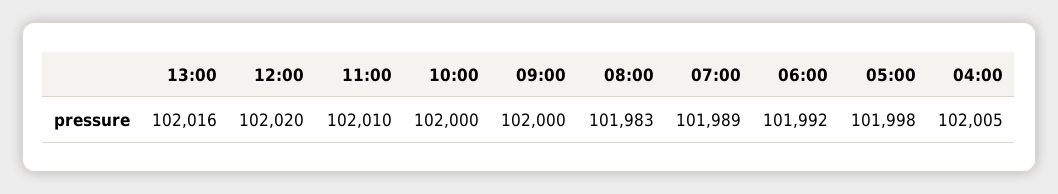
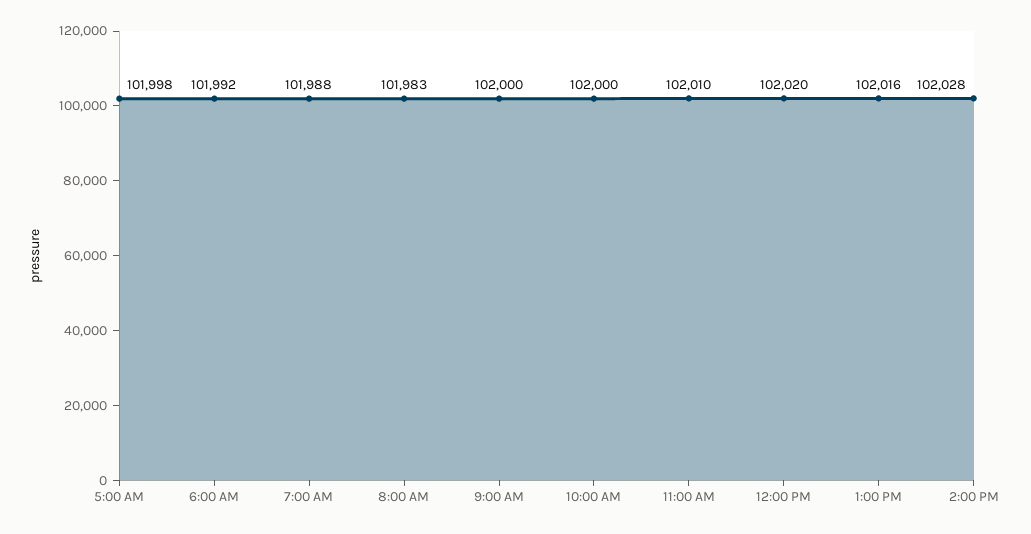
07:00: 101989 -> 101988
04:00: 102005 -> none
2:00 PM: none -> 102028

